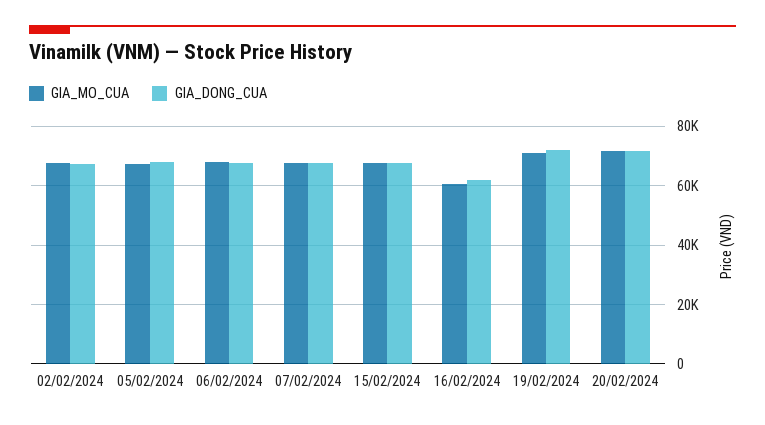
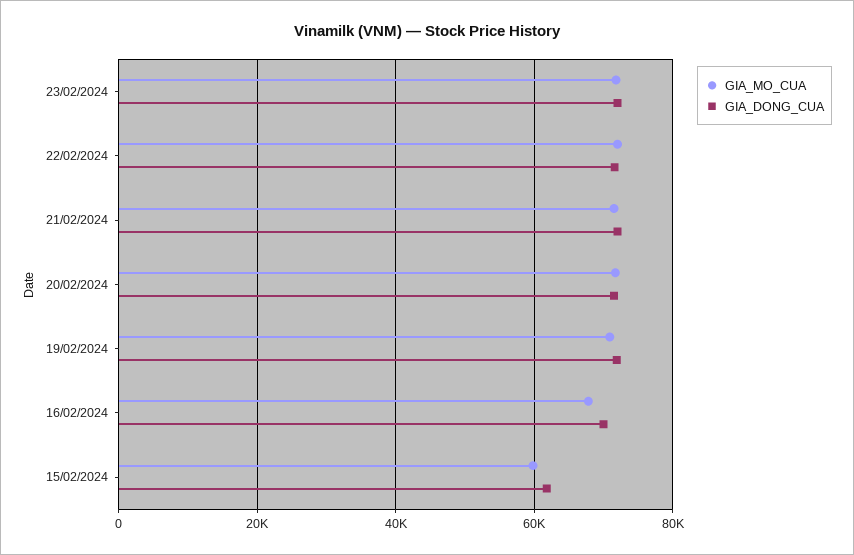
GIA_MO_CUA, 02/02/2024: 67500 -> none
GIA_DONG_CUA, 02/02/2024: 67500 -> none
GIA_MO_CUA, 05/02/2024: 67500 -> none
GIA_DONG_CUA, 05/02/2024: 67500 -> none
GIA_MO_CUA, 06/02/2024: 67500 -> none
GIA_DONG_CUA, 06/02/2024: 67500 -> none
GIA_MO_CUA, 07/02/2024: 67500 -> none
GIA_DONG_CUA, 07/02/2024: 67500 -> none
GIA_MO_CUA, 15/02/2024: 67500 -> 60000
GIA_DONG_CUA, 15/02/2024: 67500 -> 62000
GIA_MO_CUA, 16/02/2024: 60000 -> 68000
GIA_DONG_CUA, 16/02/2024: 62500 -> 70000
GIA_MO_CUA, 23/02/2024: none -> 72000
GIA_DONG_CUA, 23/02/2024: none -> 72000
GIA_MO_CUA, 22/02/2024: none -> 72000
GIA_DONG_CUA, 22/02/2024: none -> 72000
GIA_MO_CUA, 21/02/2024: none -> 72000
GIA_DONG_CUA, 21/02/2024: none -> 72000

